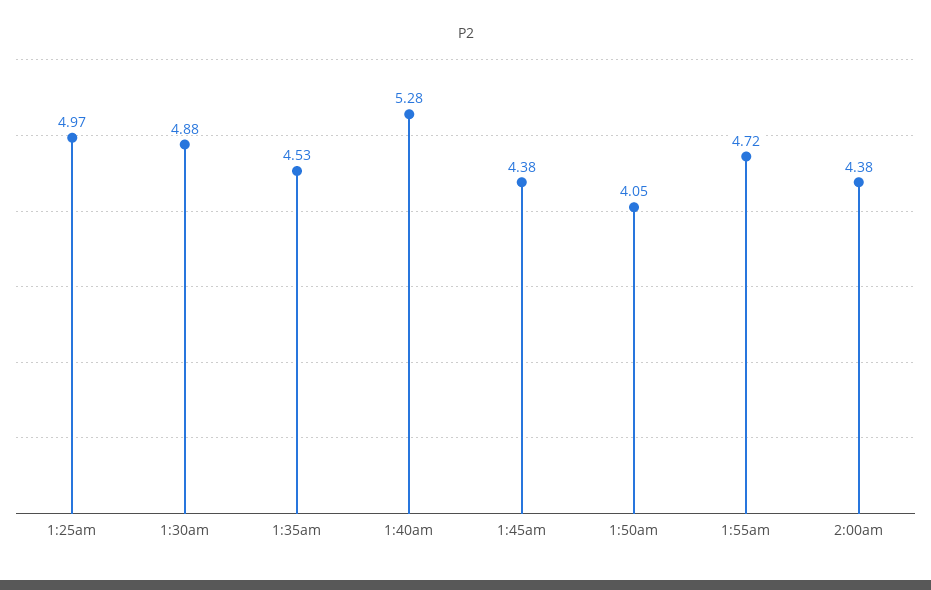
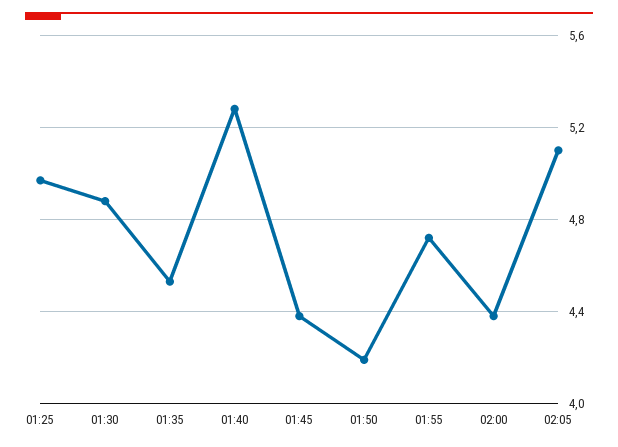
1:50am: 4.05 -> 4.2
02:05: none -> 5.1

